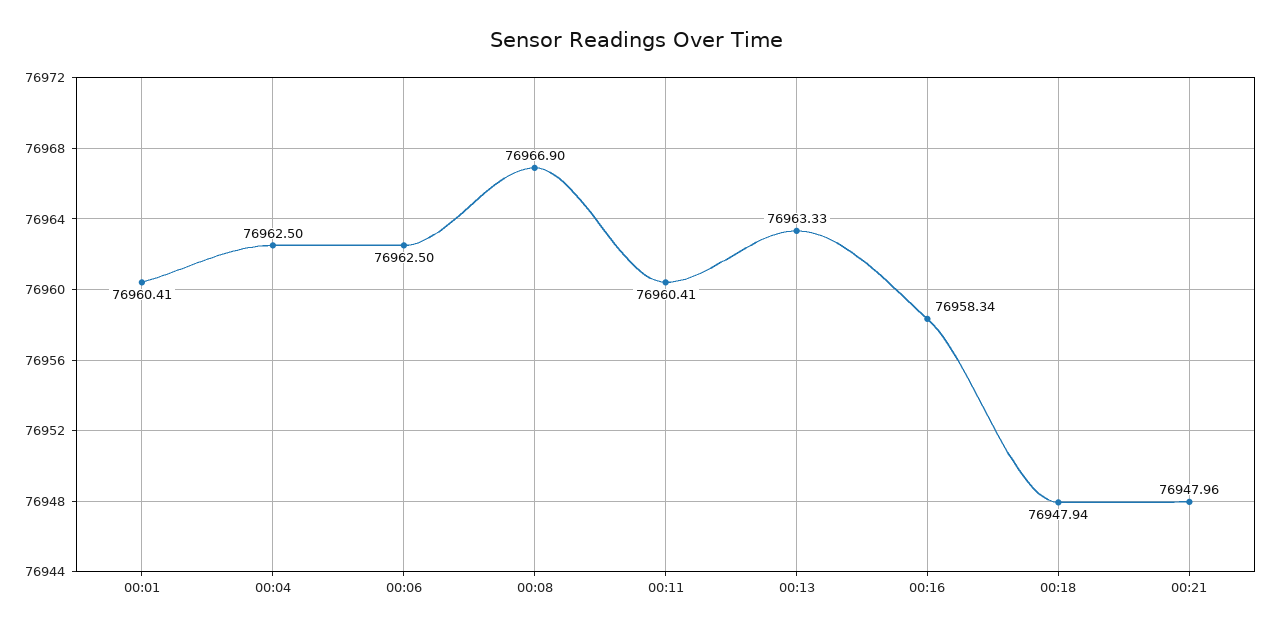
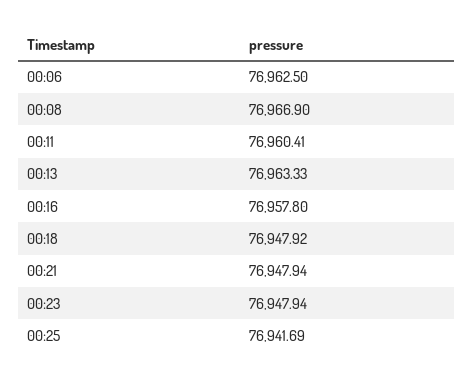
00:01: 76960.41 -> none
00:04: 76962.5 -> none
00:16: 76958.34 -> 76957.8
00:18: 76947.94 -> 76947.92
00:21: 76947.96 -> 76947.94
00:23: none -> 76947.94
00:25: none -> 76941.69

